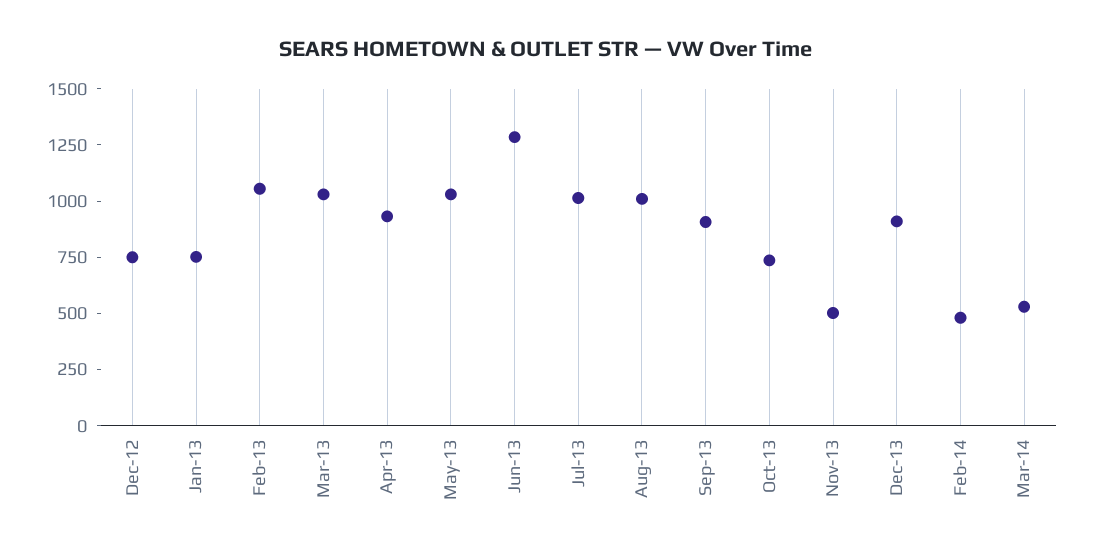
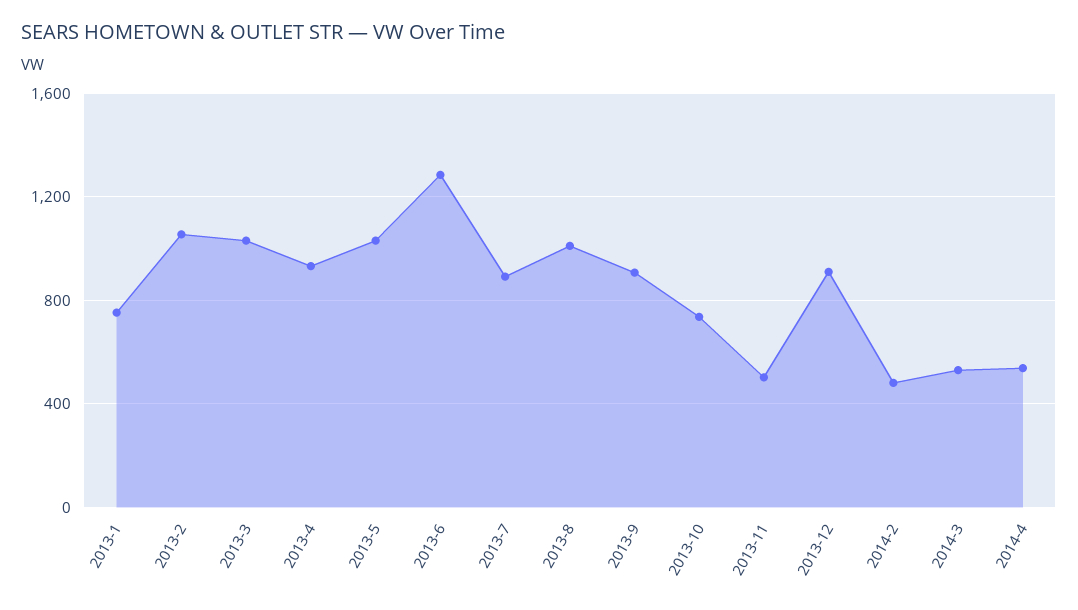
Dec-12: 750 -> none
Jul-13: 1000 -> 900
2014-4: none -> 550

